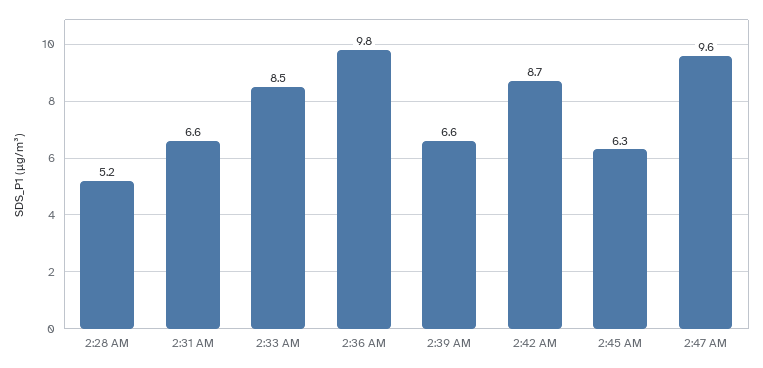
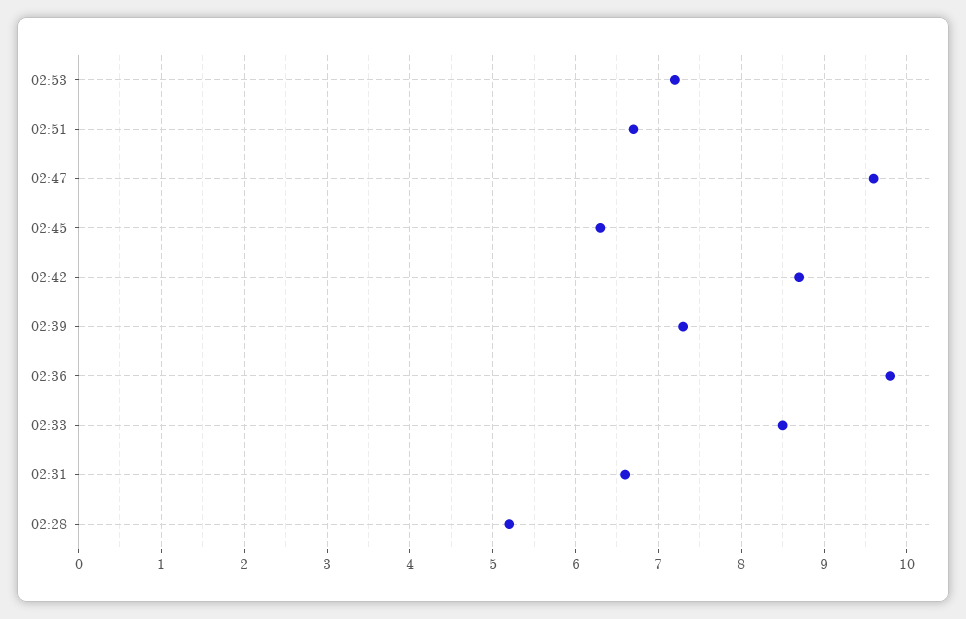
2:39 AM: 6.6 -> 7.3
02:53: none -> 7.2
02:51: none -> 6.7

